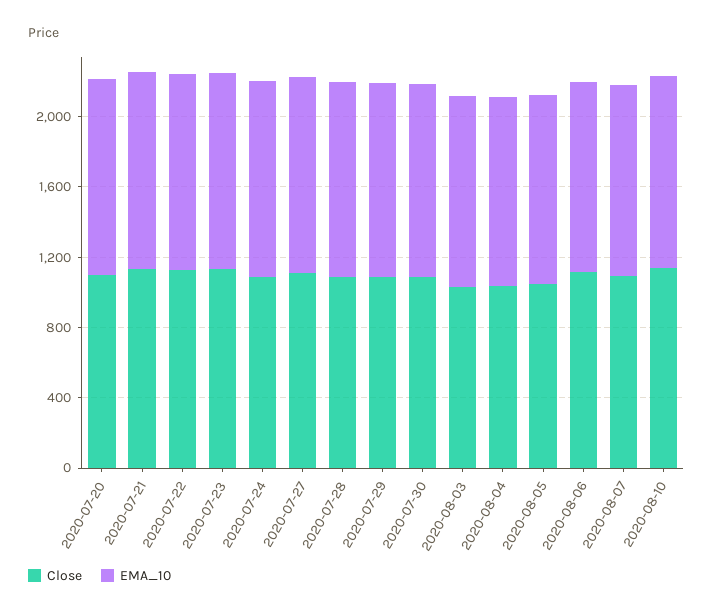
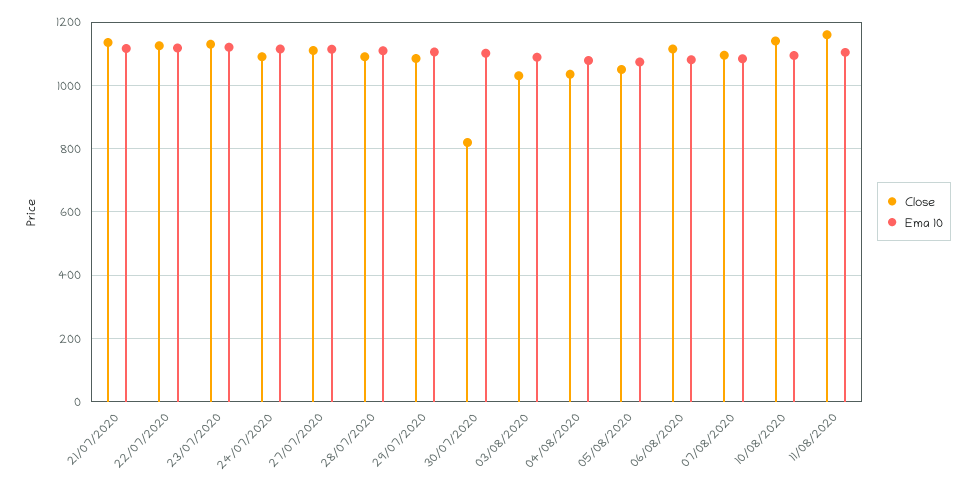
Close, 2020-07-20: 1100 -> none
EMA_10, 2020-07-20: 1100 -> none
Close, 2020-07-30: 1100 -> 820
Close, 11/08/2020: none -> 1160
EMA_10, 11/08/2020: none -> 1100

